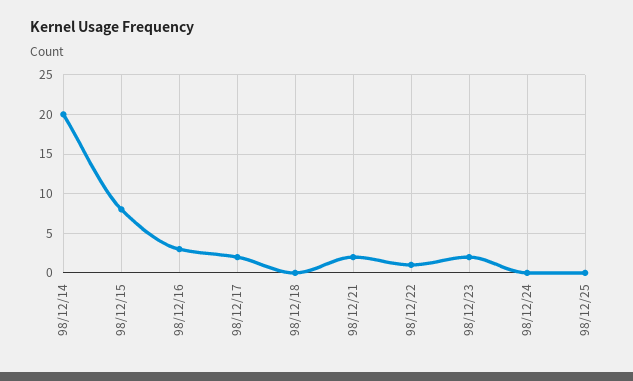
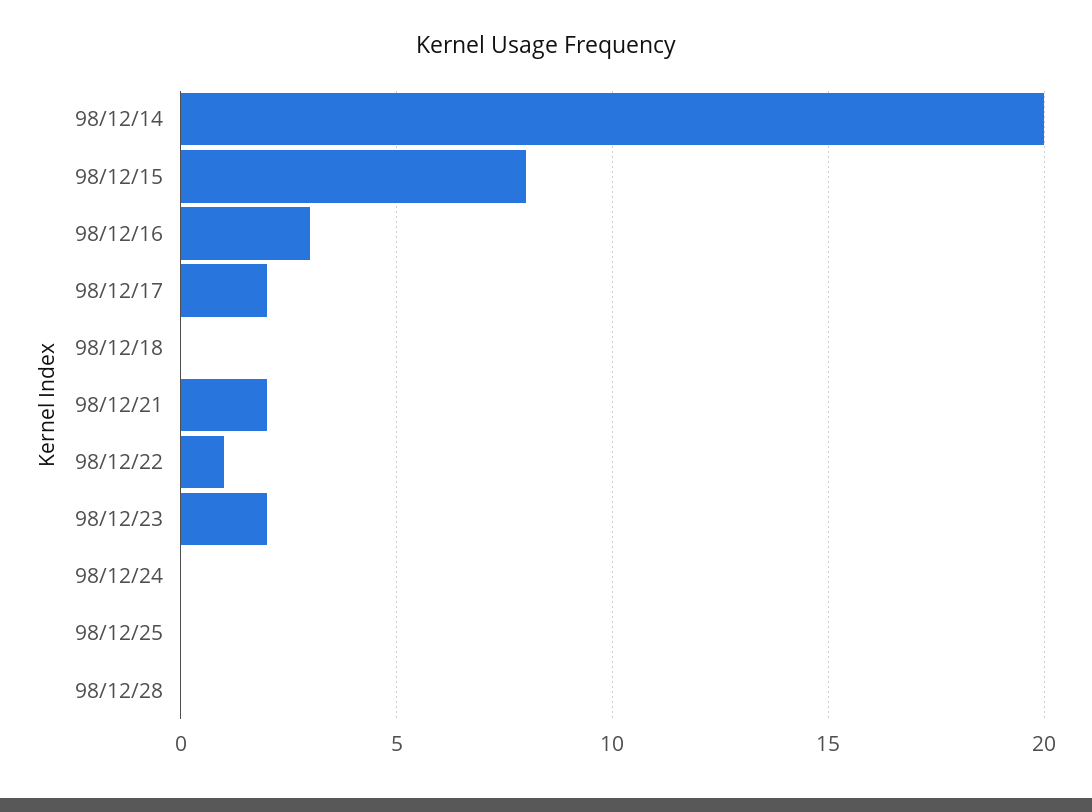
98/12/28: none -> 0

